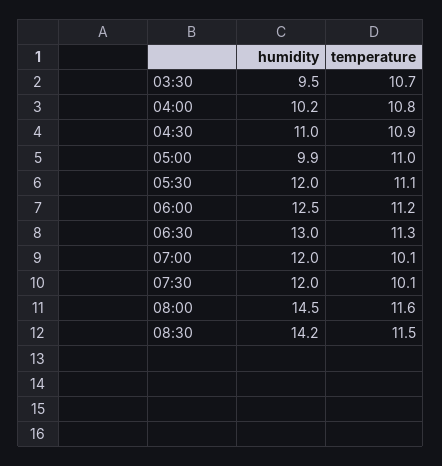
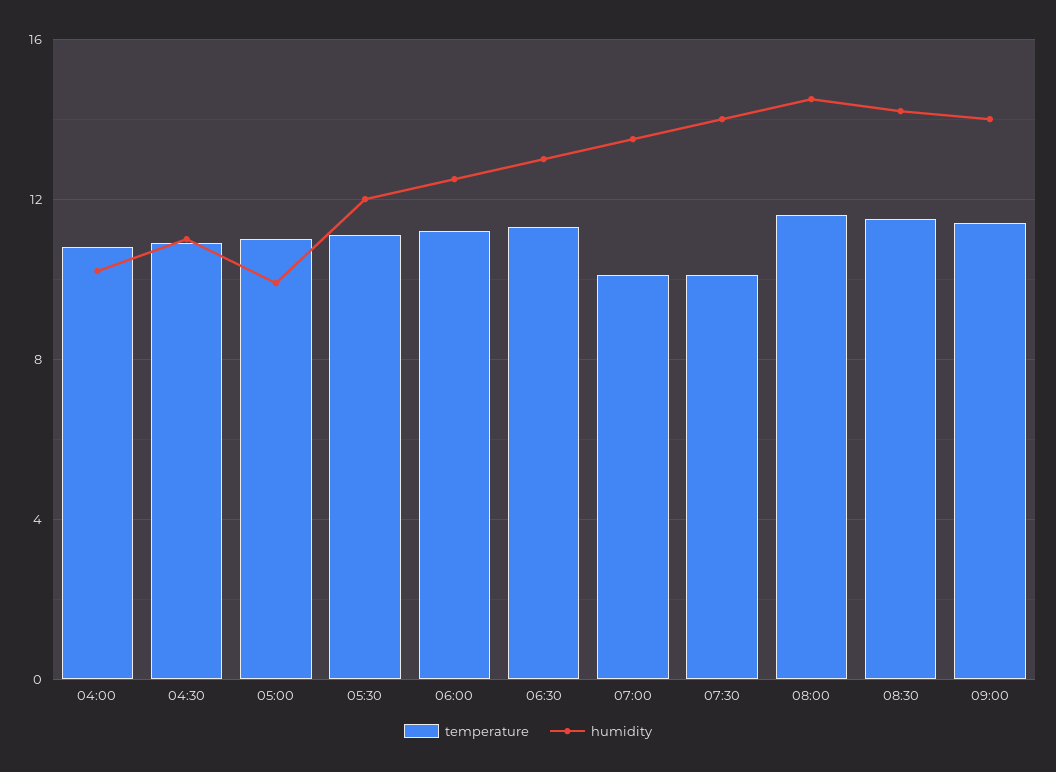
humidity, 03:30: 9.5 -> none
temperature, 03:30: 10.7 -> none
humidity, 07:00: 12 -> 13.5
humidity, 07:30: 12 -> 14
temperature, 09:00: none -> 11.5
humidity, 09:00: none -> 14

